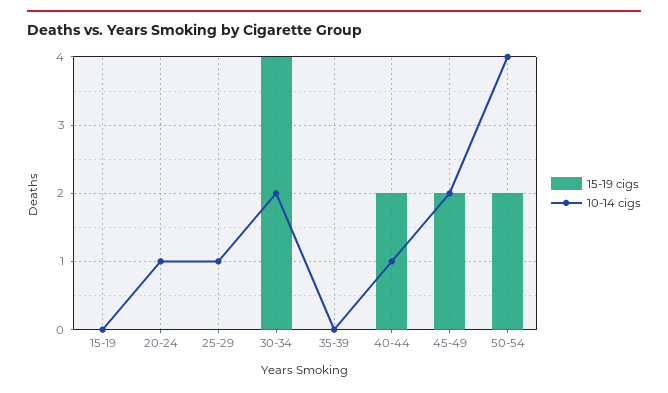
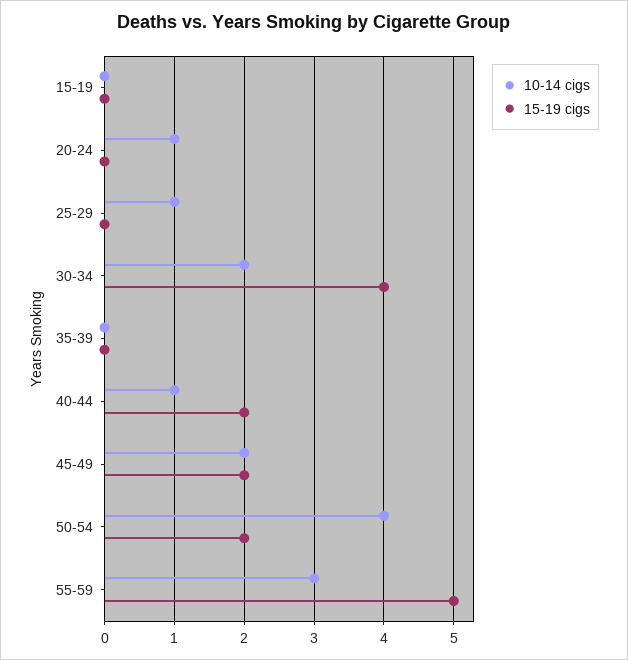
10-14 cigs, 55-59: none -> 3
15-19 cigs, 55-59: none -> 5

